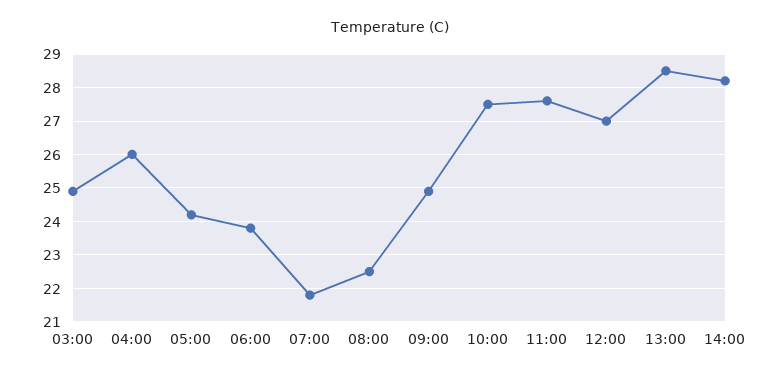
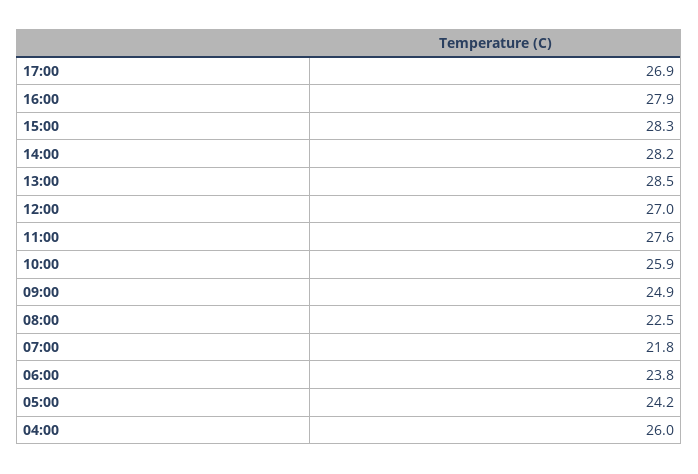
03:00: 25 -> none
10:00: 27.5 -> 25.9
17:00: none -> 26.9
16:00: none -> 27.9
15:00: none -> 28.3

